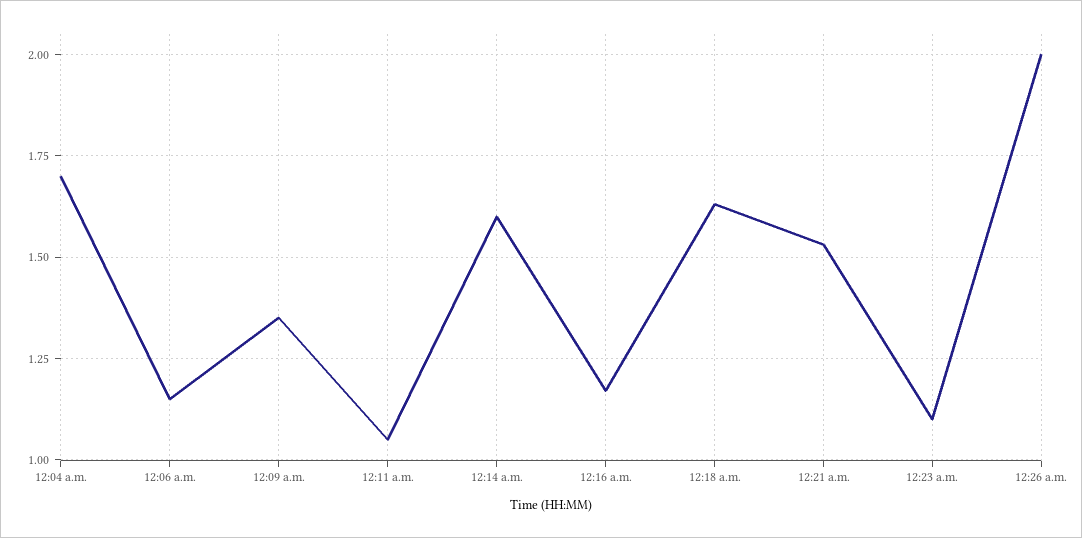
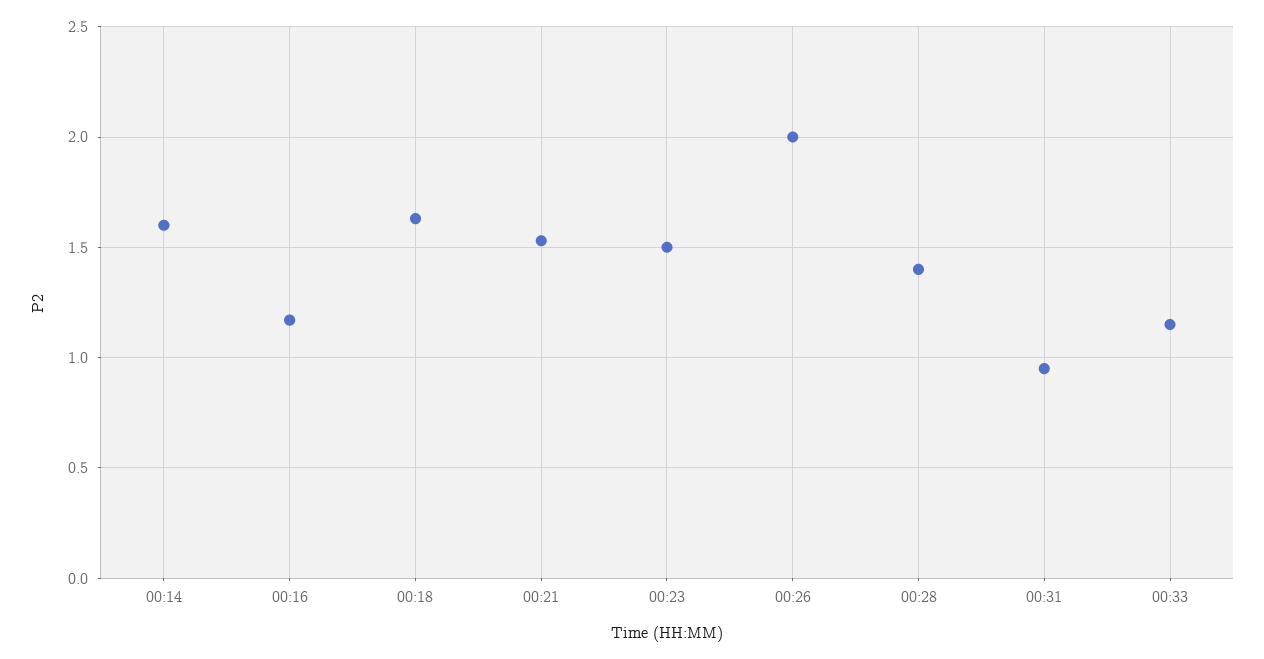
12:04 a.m.: 1.7 -> none
12:06 a.m.: 1.15 -> none
12:09 a.m.: 1.35 -> none
12:11 a.m.: 1.05 -> none
12:23 a.m.: 1.1 -> 1.5
00:28: none -> 1.4
00:31: none -> 0.95
00:33: none -> 1.15

